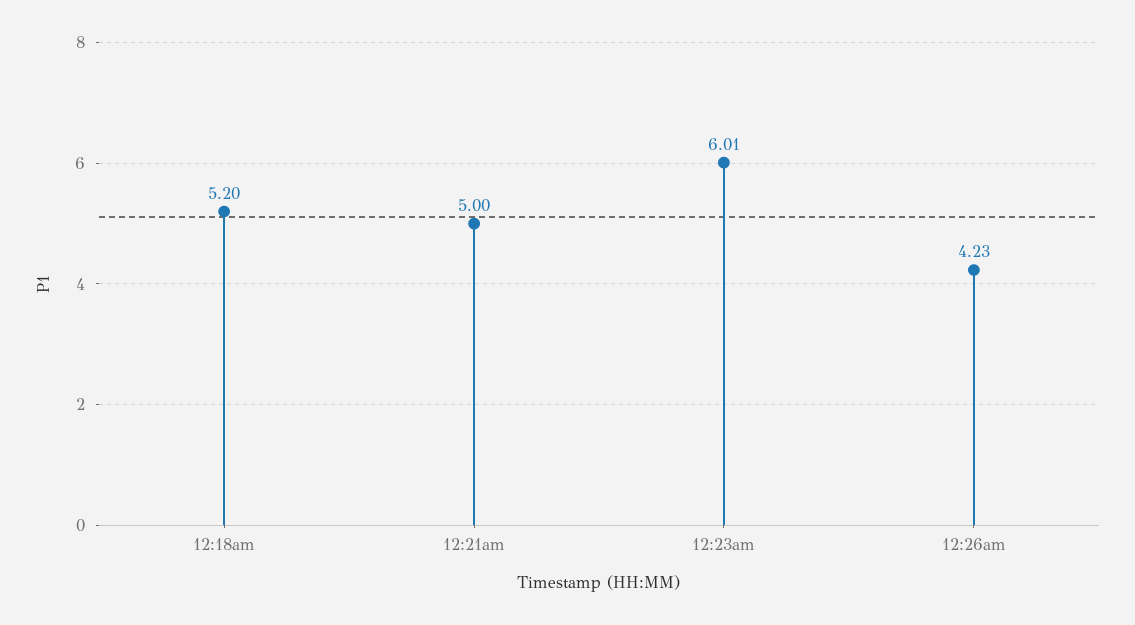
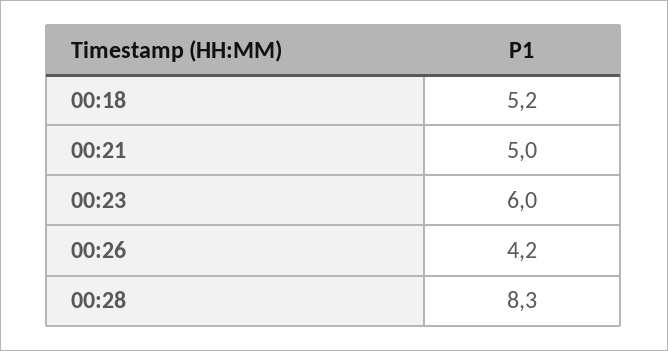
00:28: none -> 8.3

